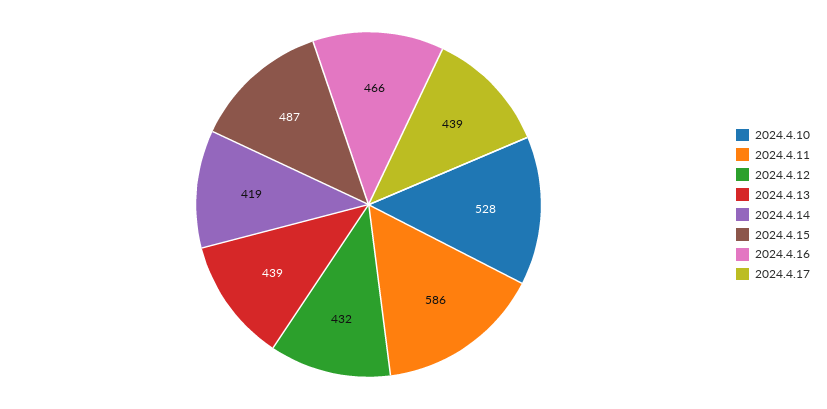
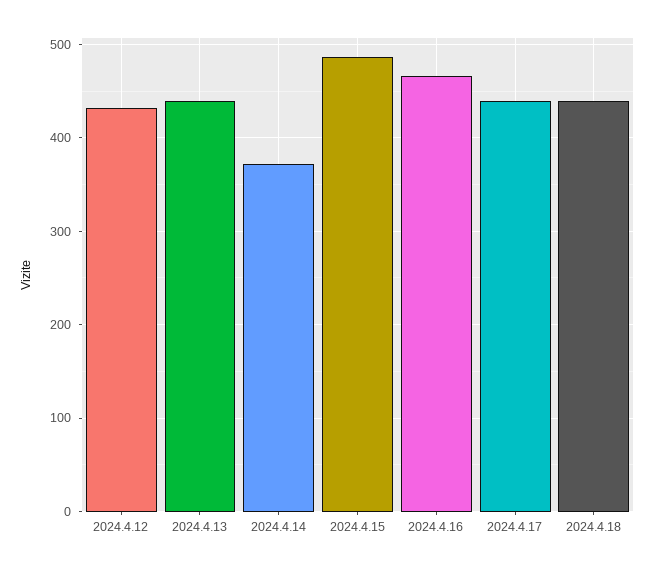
2024.4.10: 528 -> none
2024.4.11: 586 -> none
2024.4.14: 419 -> 370
2024.4.18: none -> 440

